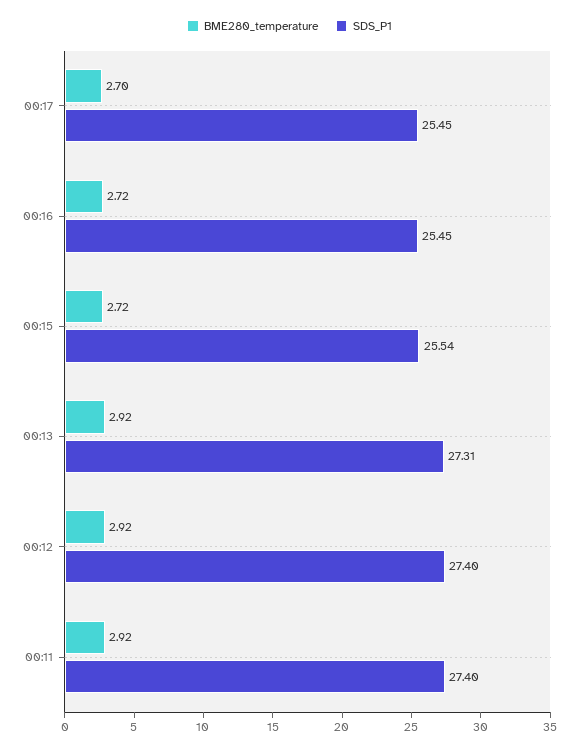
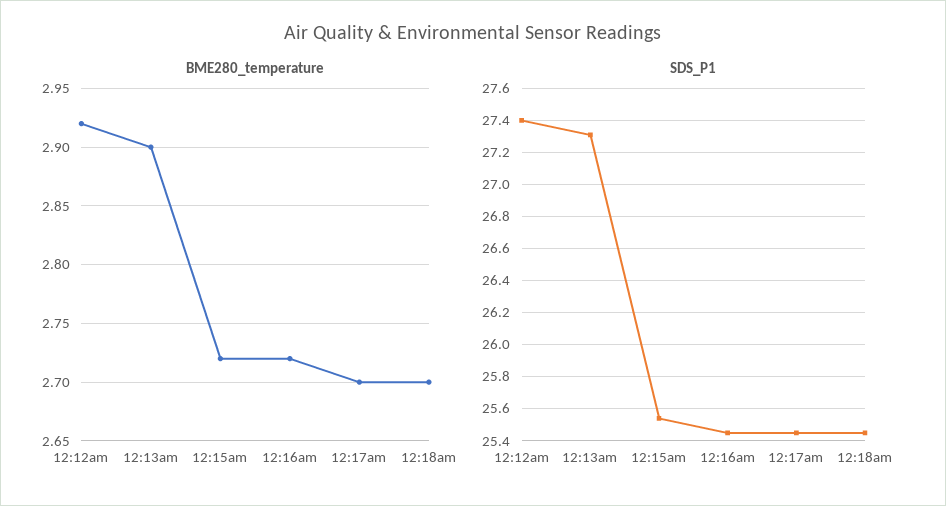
BME280_temperature, 00:13: 2.92 -> 2.9
BME280_temperature, 00:11: 2.92 -> none
SDS_P1, 00:11: 27.4 -> none
BME280_temperature, 12:18am: none -> 2.7
SDS_P1, 12:18am: none -> 25.45

